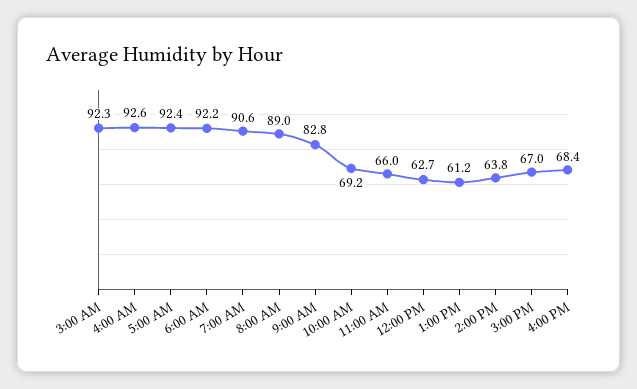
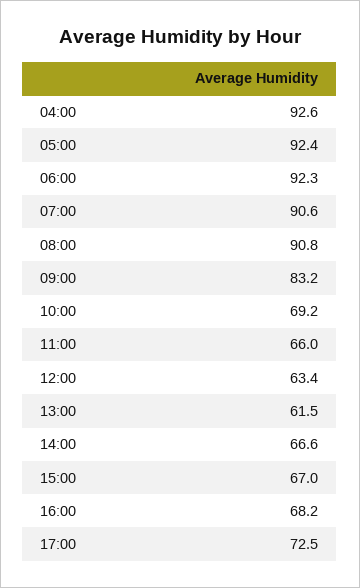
3:00 AM: 92.3 -> none
6:00 AM: 92.2 -> 92.3
8:00 AM: 89 -> 90.8
9:00 AM: 82.8 -> 83.2
12:00 PM: 62.7 -> 63.4
1:00 PM: 61.2 -> 61.5
2:00 PM: 63.8 -> 66.6
4:00 PM: 68.4 -> 68.2
17:00: none -> 72.5

